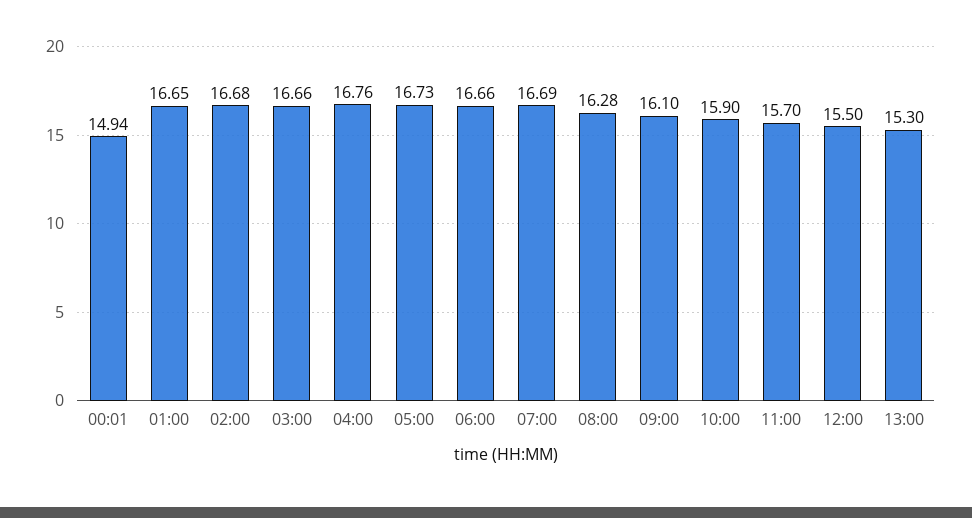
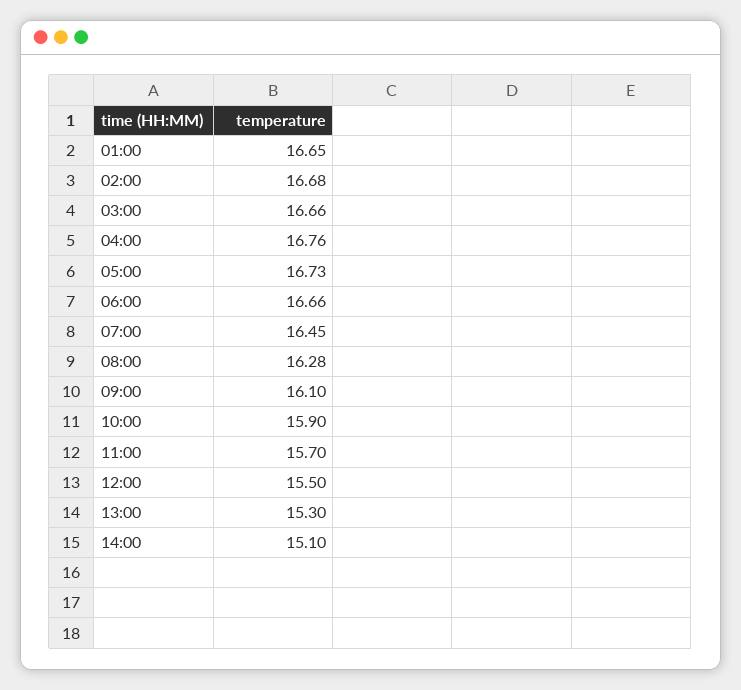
00:01: 14.94 -> none
07:00: 16.69 -> 16.45
14:00: none -> 15.1

